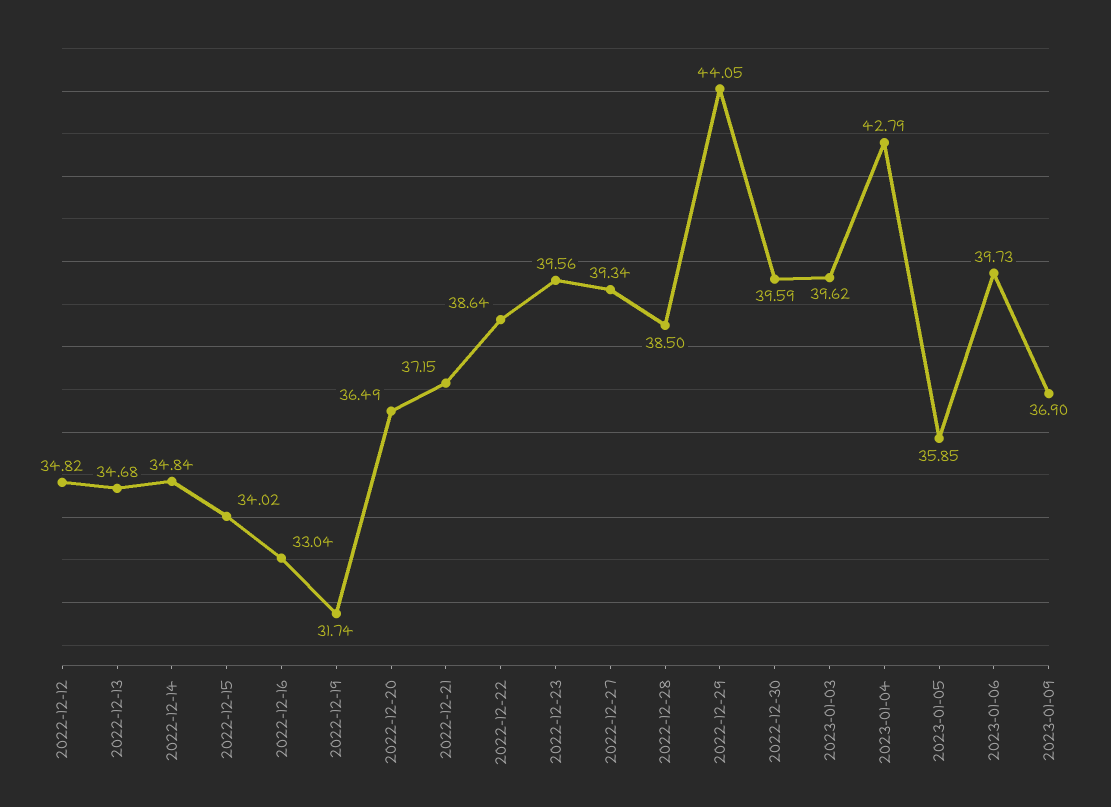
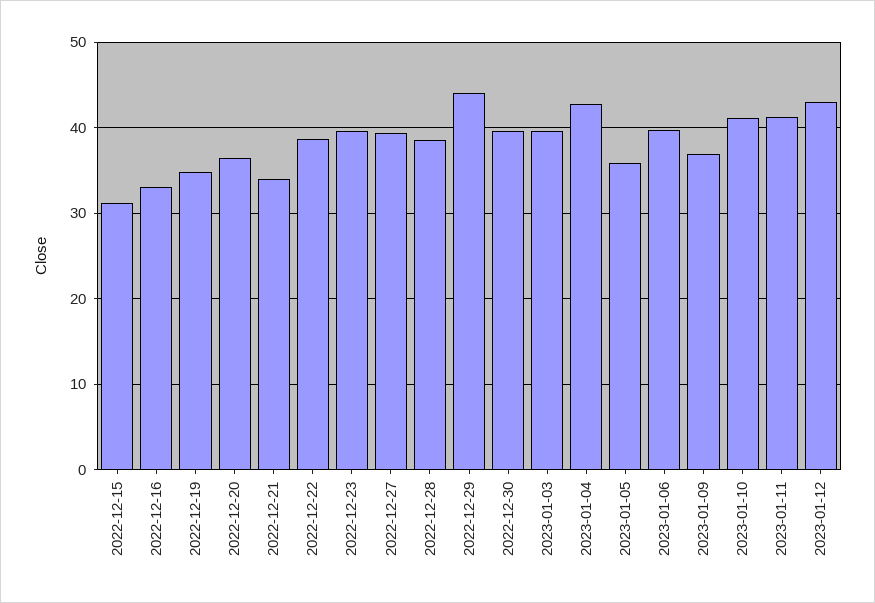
2022-12-12: 34.82 -> none
2022-12-13: 34.68 -> none
2022-12-14: 34.84 -> none
2022-12-15: 34.02 -> 31
2022-12-19: 31.74 -> 35
2022-12-21: 37.15 -> 34
2023-01-10: none -> 41
2023-01-11: none -> 41
2023-01-12: none -> 43

